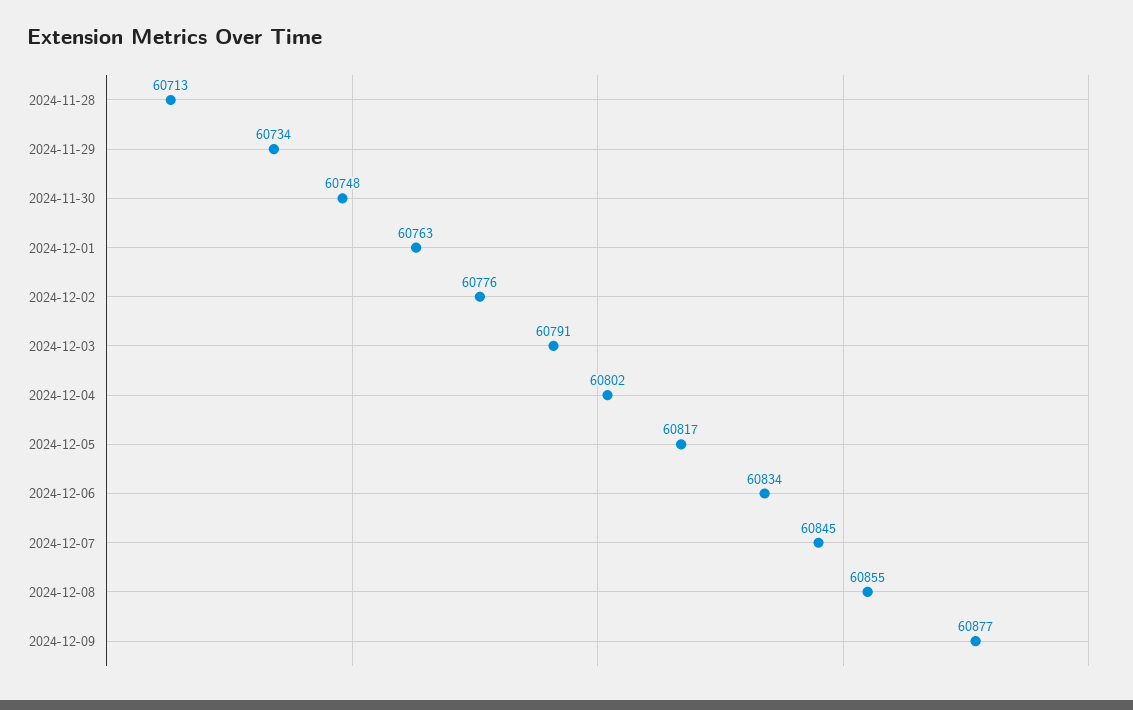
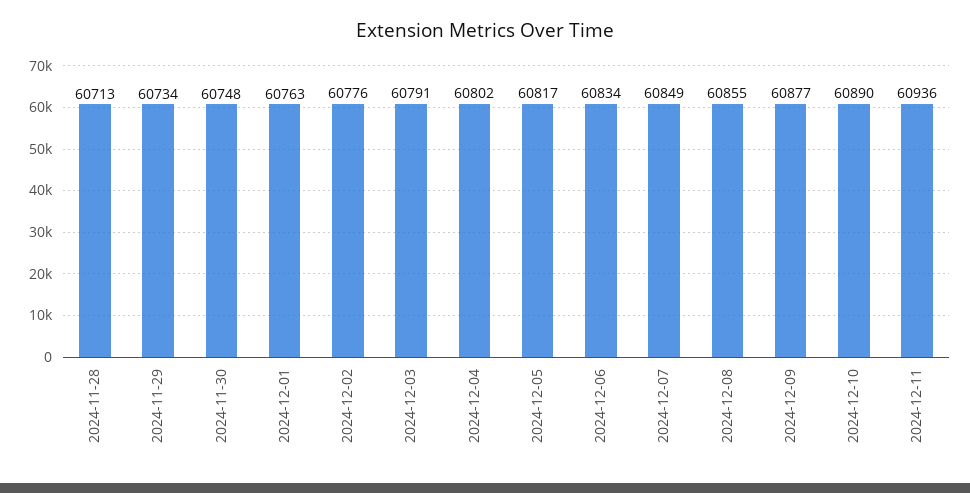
2024-12-07: 60845 -> 60849
2024-12-10: none -> 60890
2024-12-11: none -> 60936

